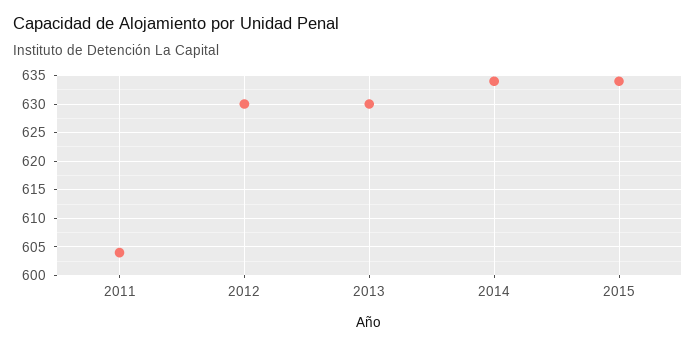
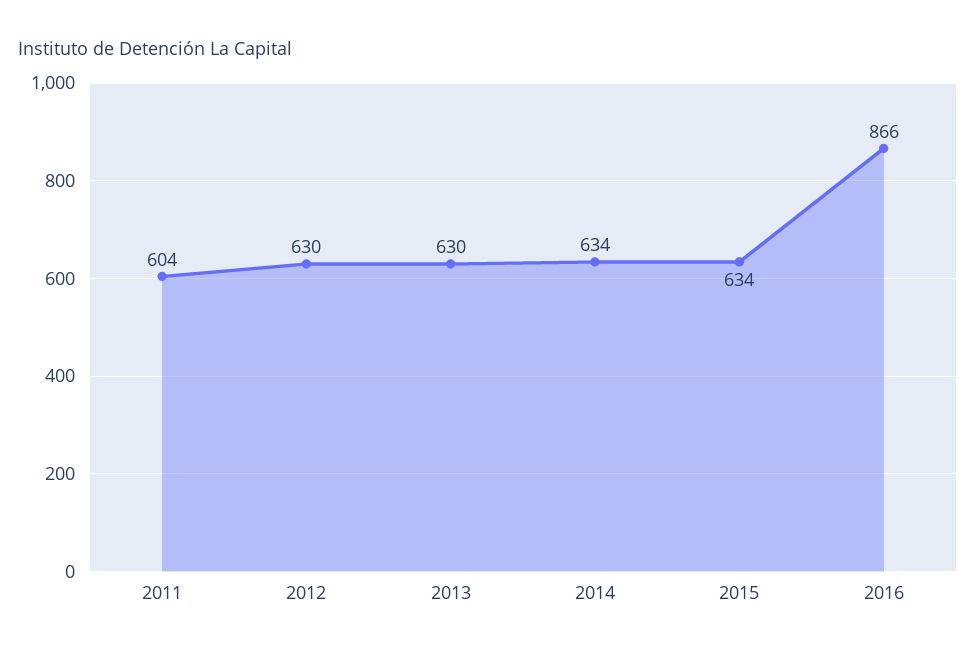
2016: none -> 866

